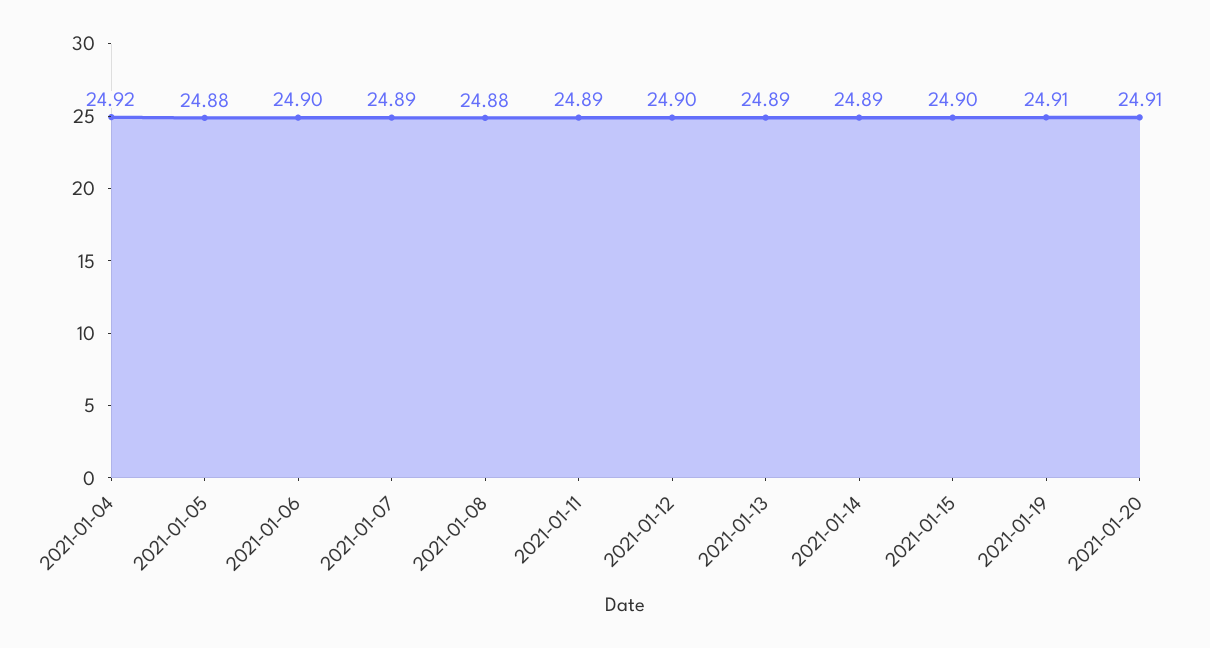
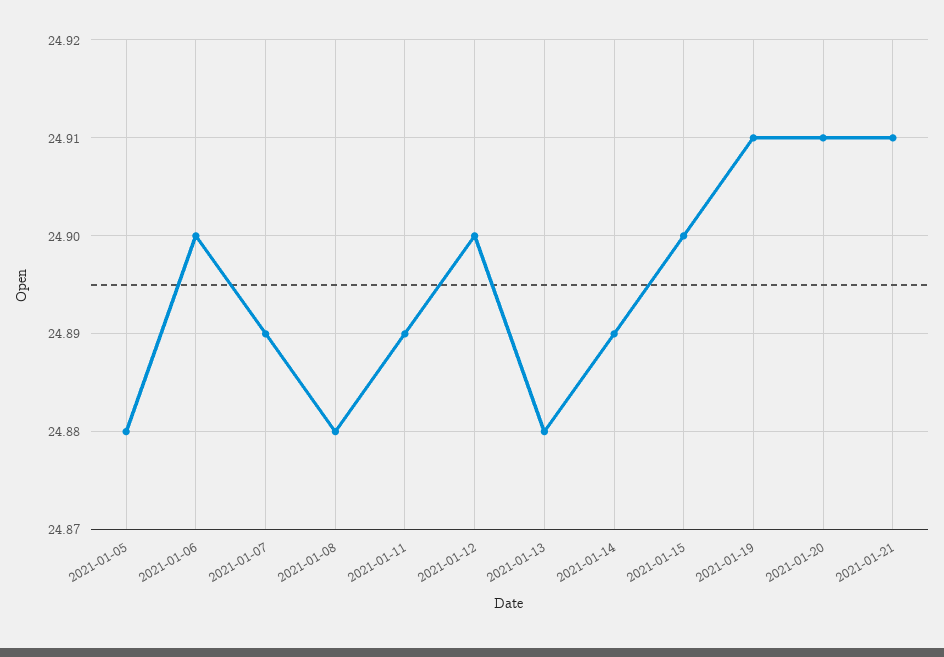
2021-01-04: 24.92 -> none
2021-01-13: 24.89 -> 24.88
2021-01-21: none -> 24.91

